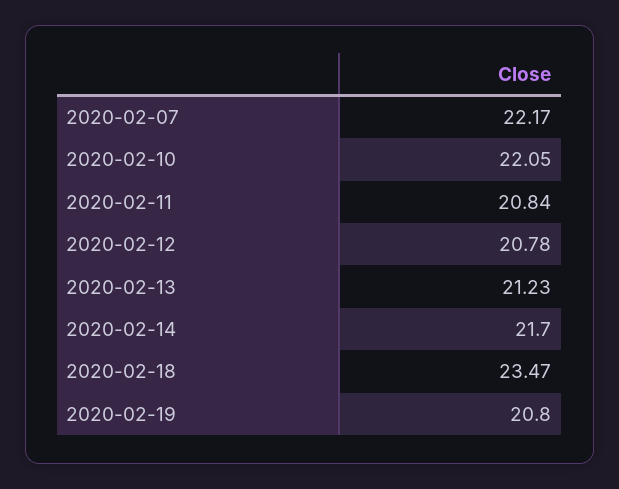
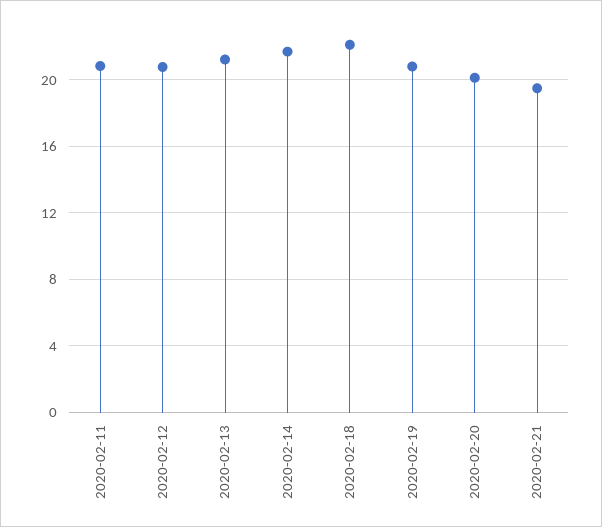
2020-02-07: 22.17 -> none
2020-02-10: 22.05 -> none
2020-02-18: 23.47 -> 22
2020-02-20: none -> 20
2020-02-21: none -> 19.5

